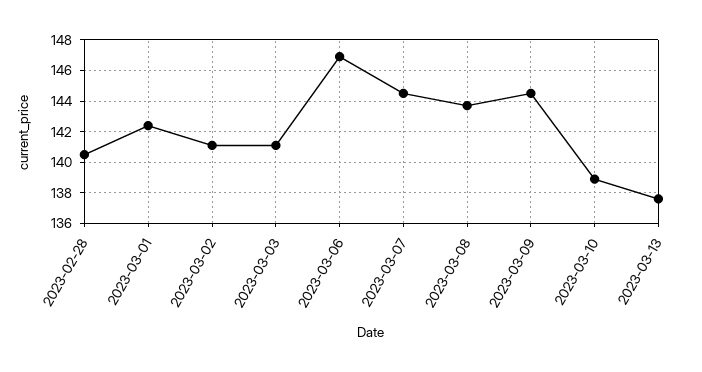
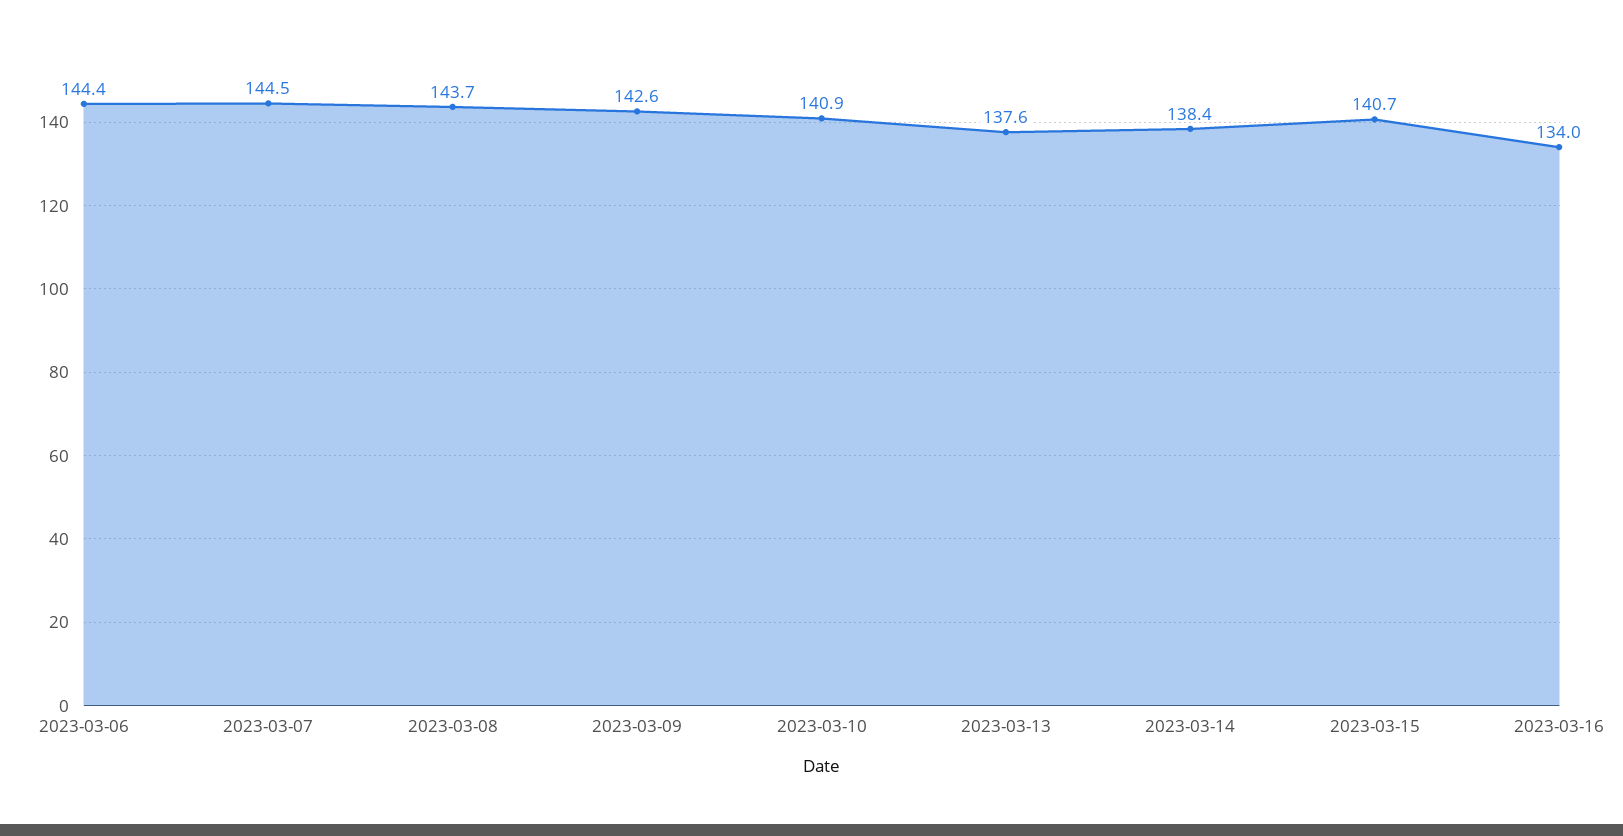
2023-02-28: 140.5 -> none
2023-03-01: 142.5 -> none
2023-03-02: 141 -> none
2023-03-03: 141 -> none
2023-03-06: 147 -> 144.4
2023-03-09: 144.5 -> 142.6
2023-03-10: 139 -> 140.9
2023-03-14: none -> 138.4
2023-03-15: none -> 140.7
2023-03-16: none -> 134

